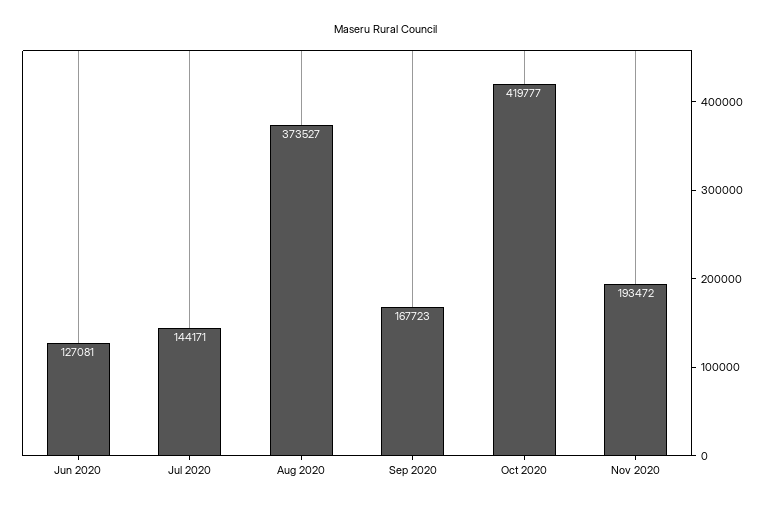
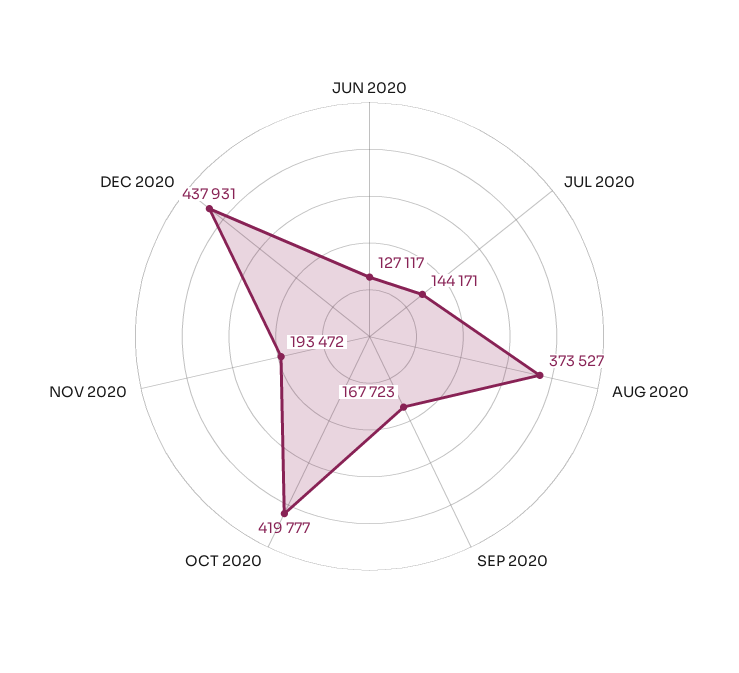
Jun 2020: 127081 -> 127117
DEC 2020: none -> 437931

